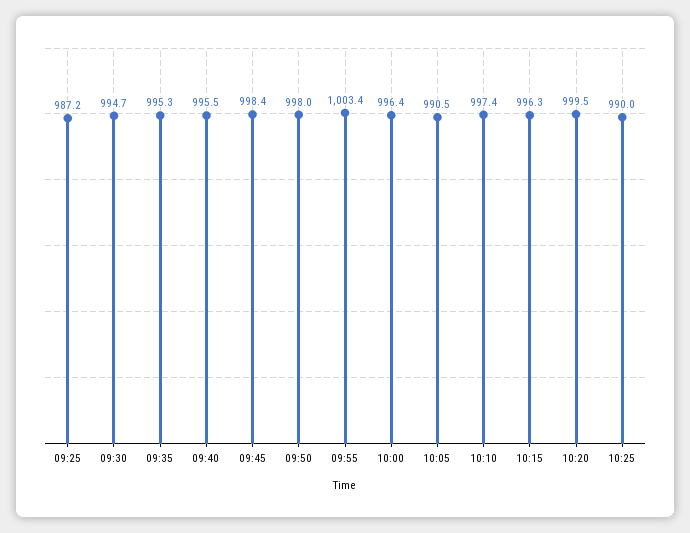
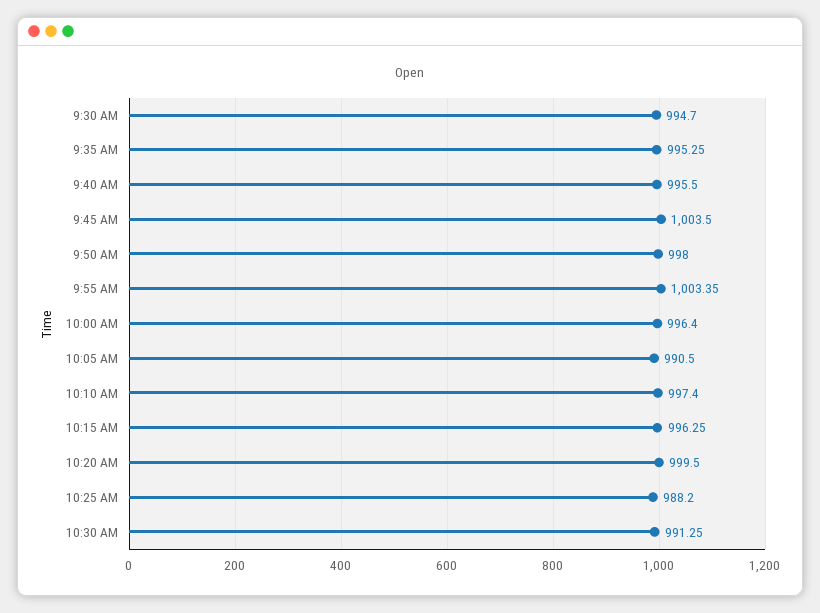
09:25: 987.2 -> none
09:45: 998.4 -> 1003.5
10:25: 990 -> 988.2
10:30 AM: none -> 991.25

